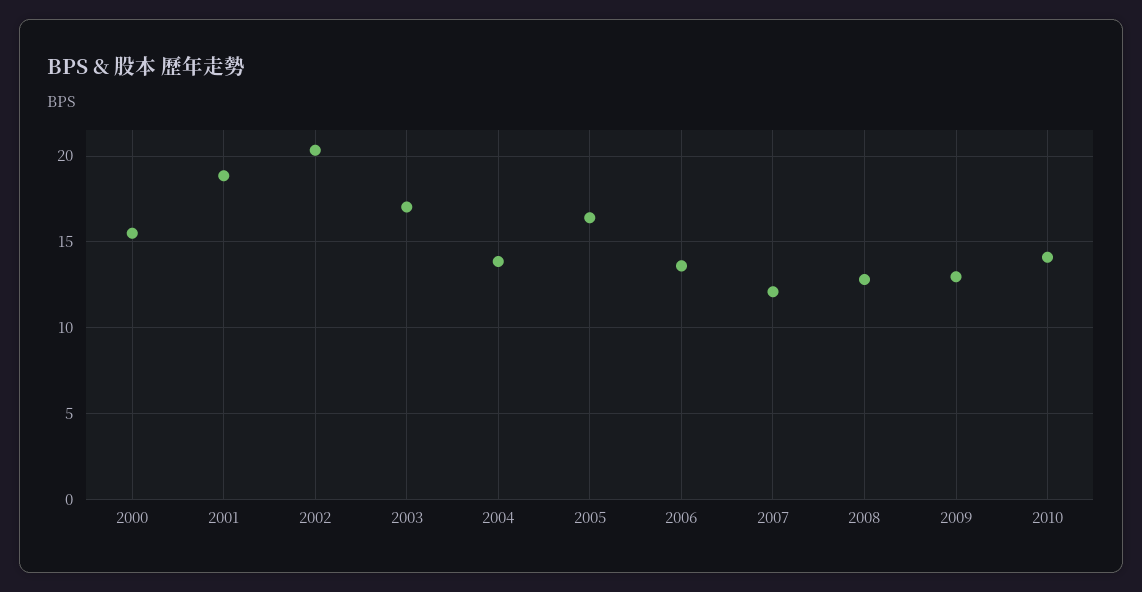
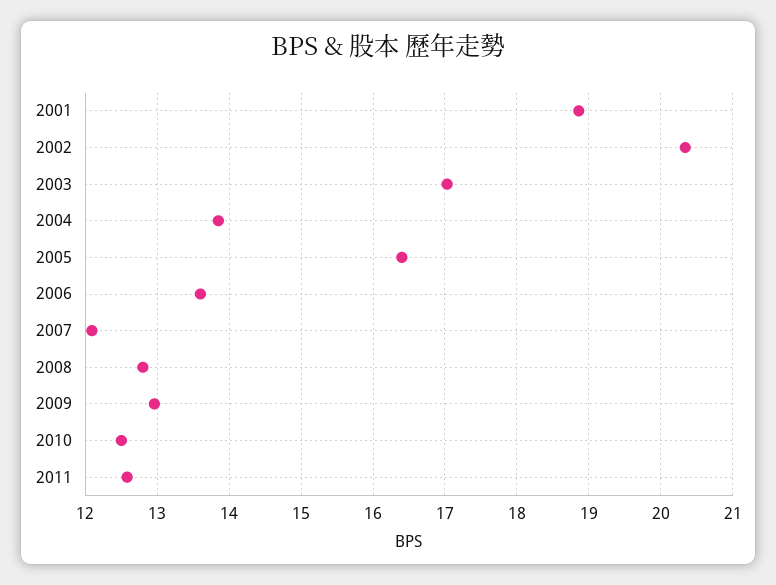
2000: 15.5 -> none
2010: 14 -> 12.5
2011: none -> 12.6

